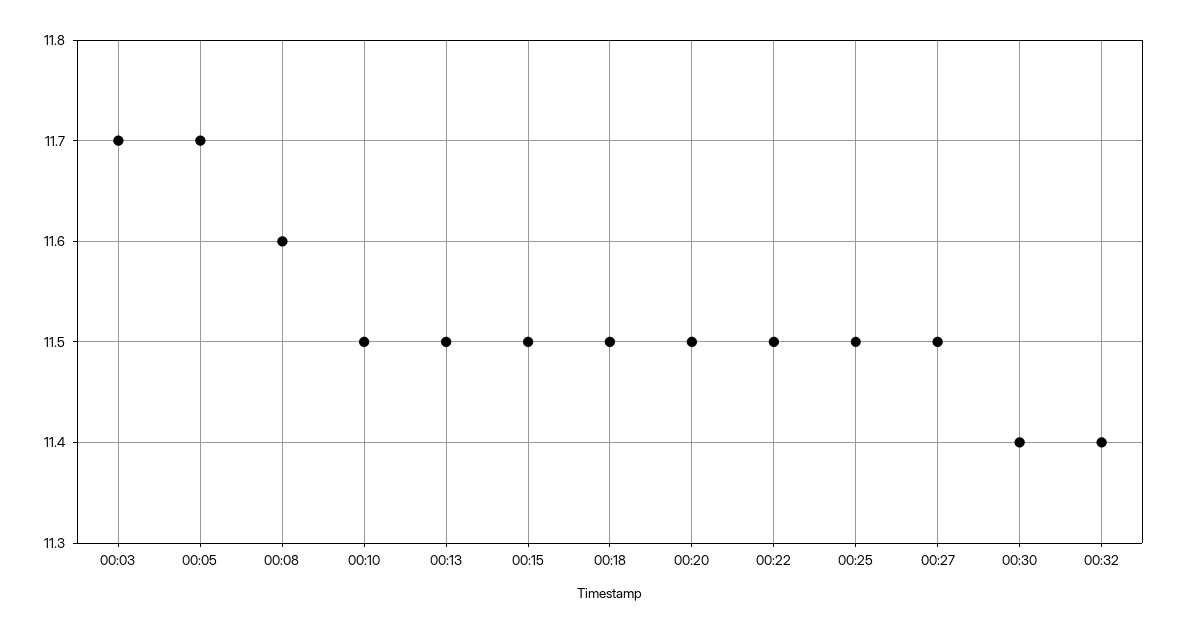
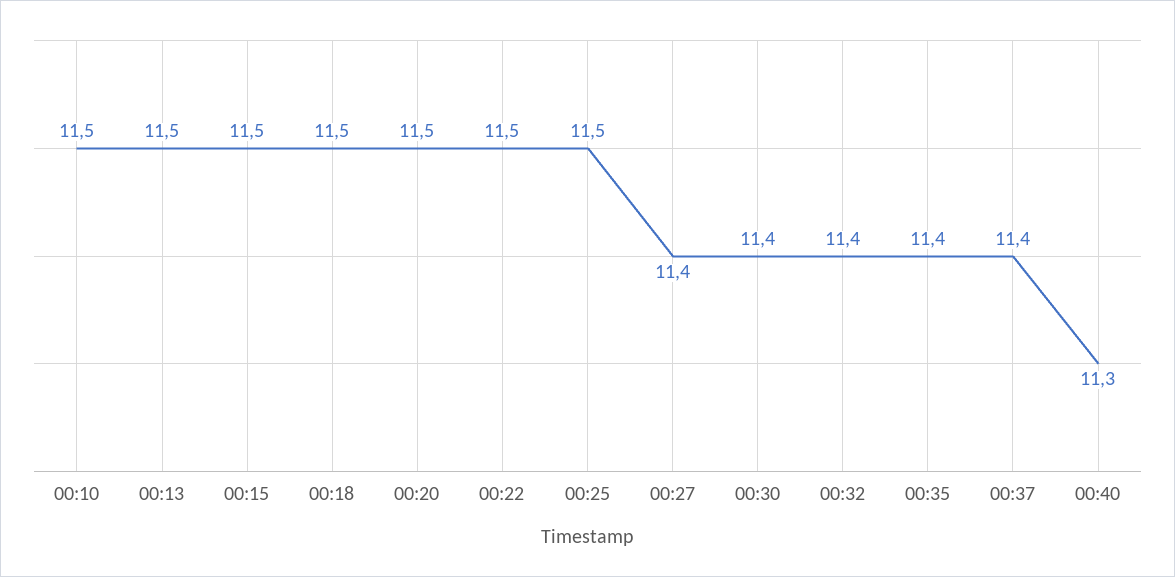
00:03: 11.7 -> none
00:05: 11.7 -> none
00:08: 11.6 -> none
00:27: 11.5 -> 11.4
00:35: none -> 11.4
00:37: none -> 11.4
00:40: none -> 11.3

